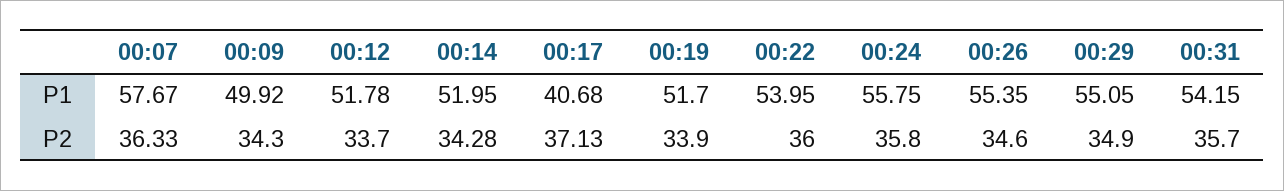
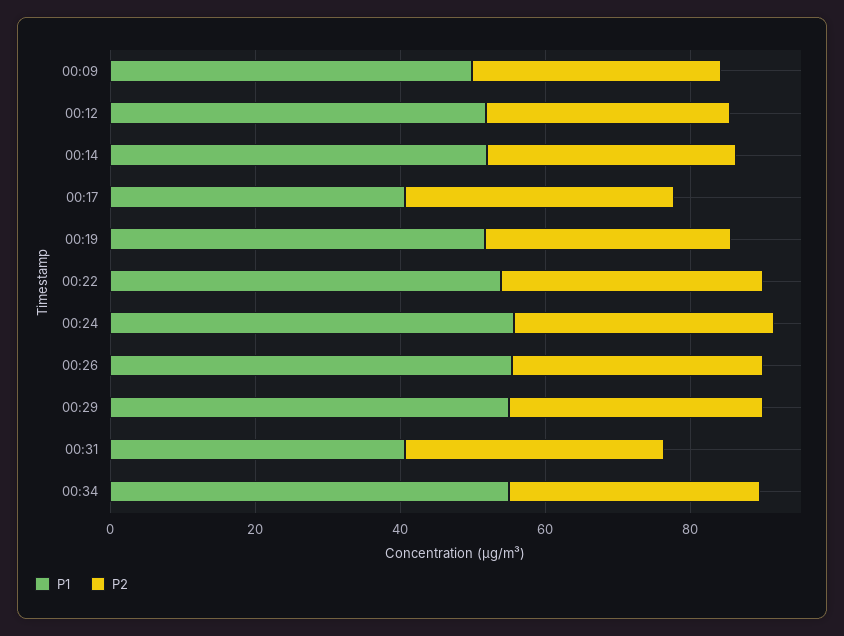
P1, 00:07: 57.67 -> none
P1, 00:31: 54.15 -> 40
P2, 00:07: 36.33 -> none
P1, 00:34: none -> 55
P2, 00:34: none -> 35

